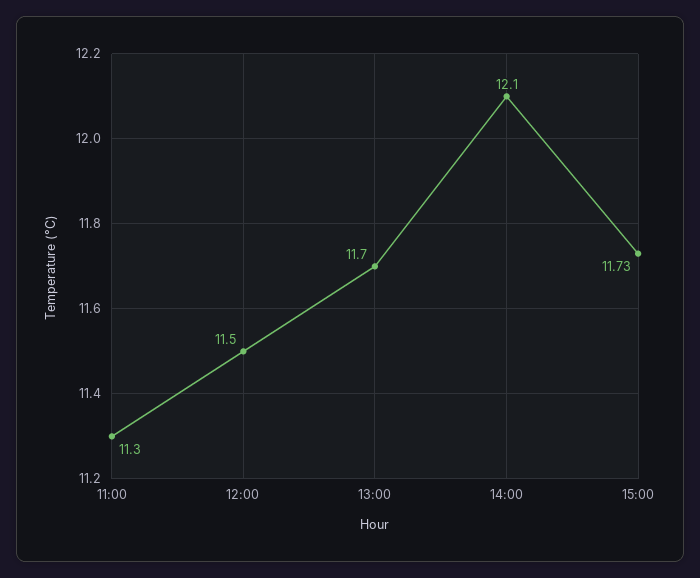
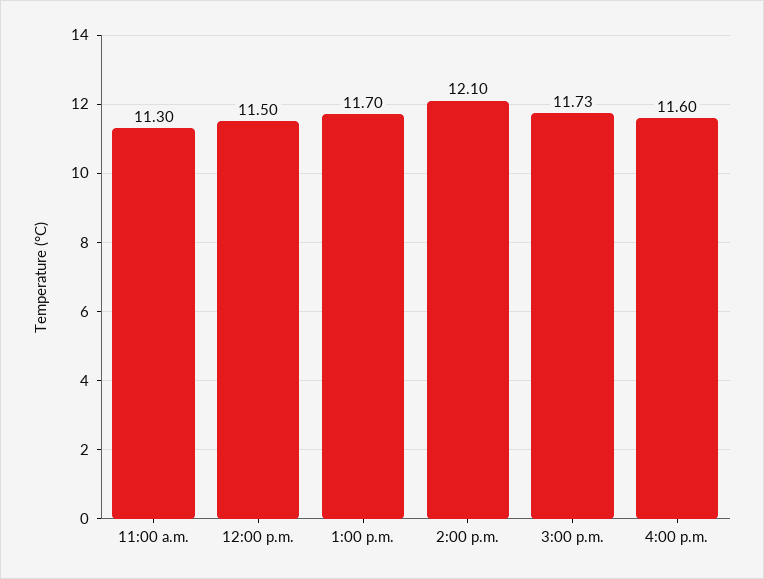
4:00 p.m.: none -> 11.6

